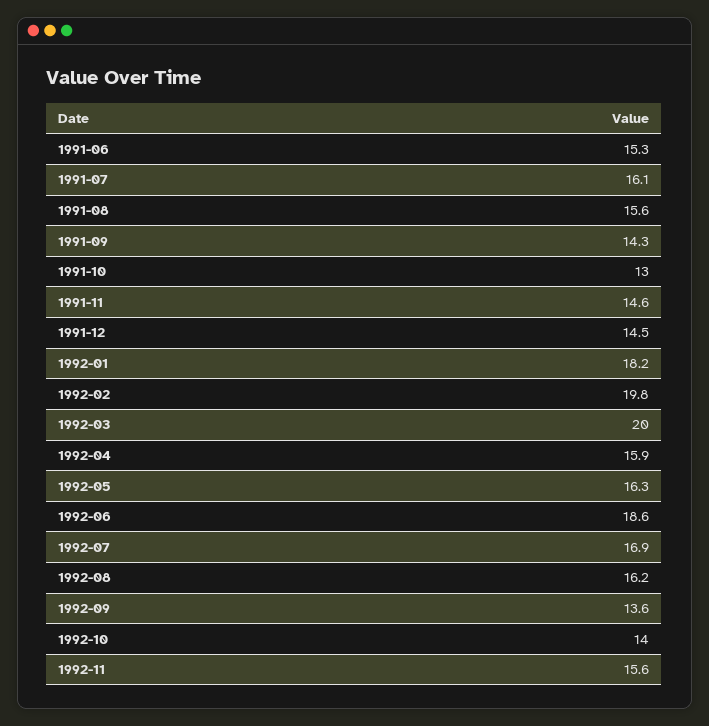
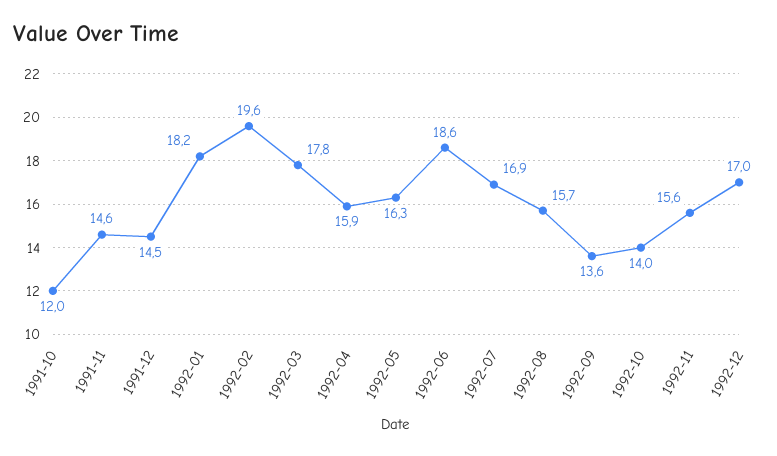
1991-06: 15.3 -> none
1991-07: 16.1 -> none
1991-08: 15.6 -> none
1991-09: 14.3 -> none
1991-10: 13 -> 12
1992-02: 19.8 -> 19.6
1992-03: 20 -> 17.8
1992-08: 16.2 -> 15.7
1992-12: none -> 17

